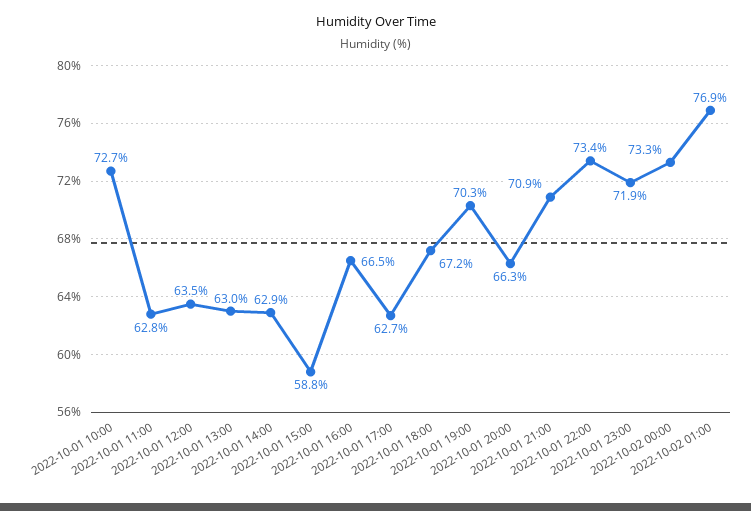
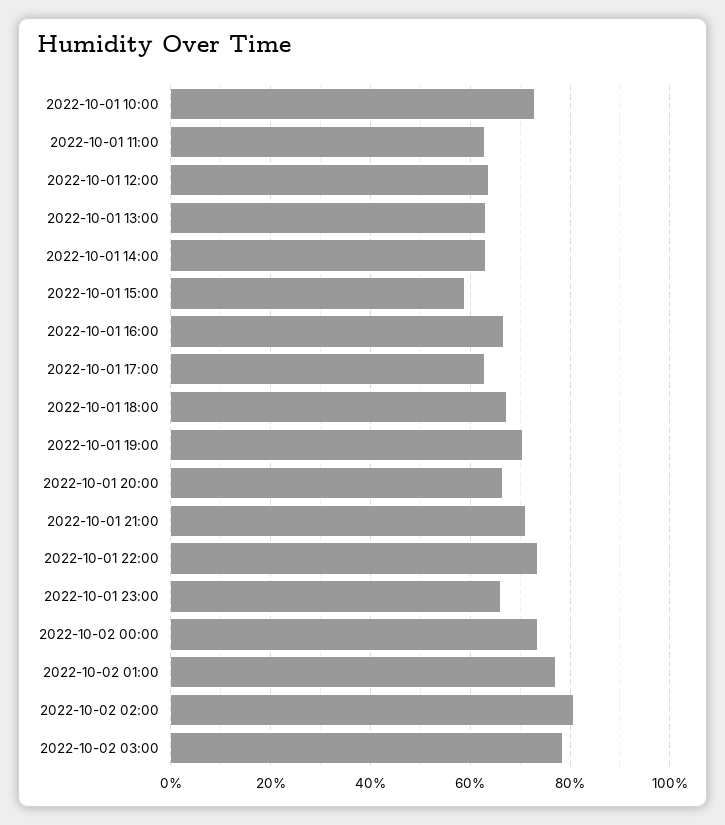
2022-10-01 23:00: 71.9 -> 66
2022-10-02 02:00: none -> 80
2022-10-02 03:00: none -> 78

